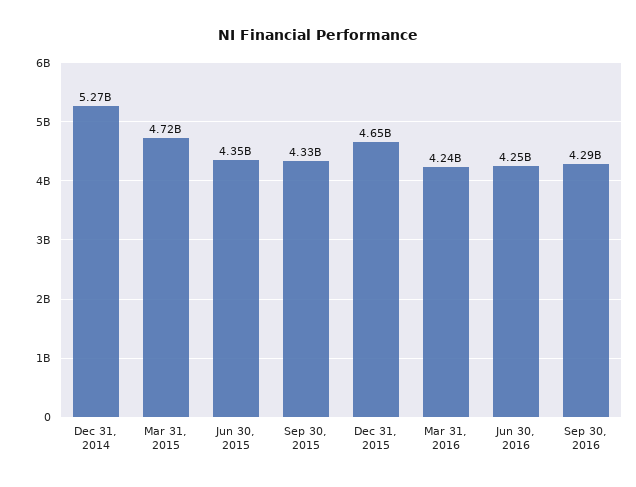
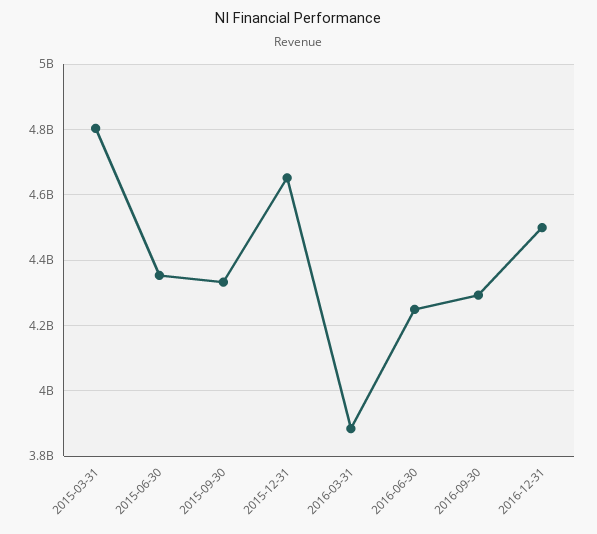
Dec 31, 2014: 5270000000 -> none
Mar 31, 2015: 4720000000 -> 4800000000
Mar 31, 2016: 4240000000 -> 3880000000
2016-12-31: none -> 4500000000

